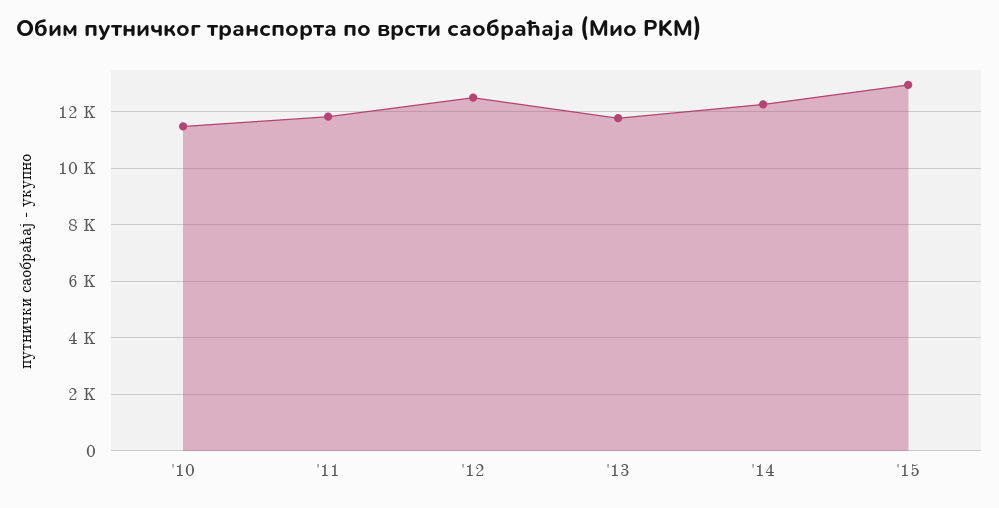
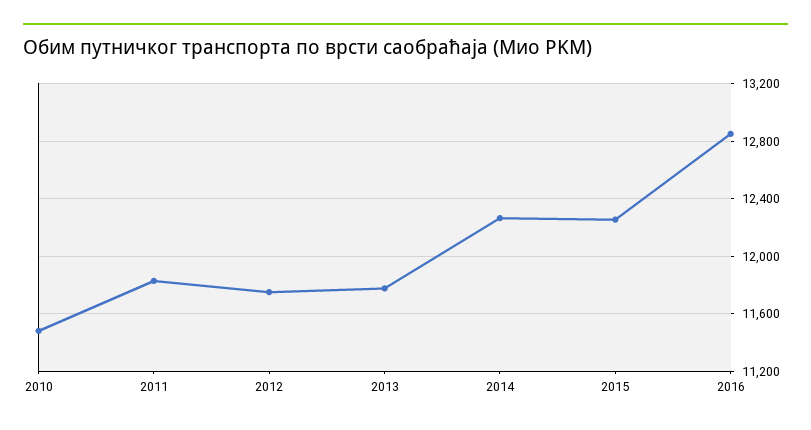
'12: 12500 -> 11750
'15: 13000 -> 12250
2016: none -> 12850

